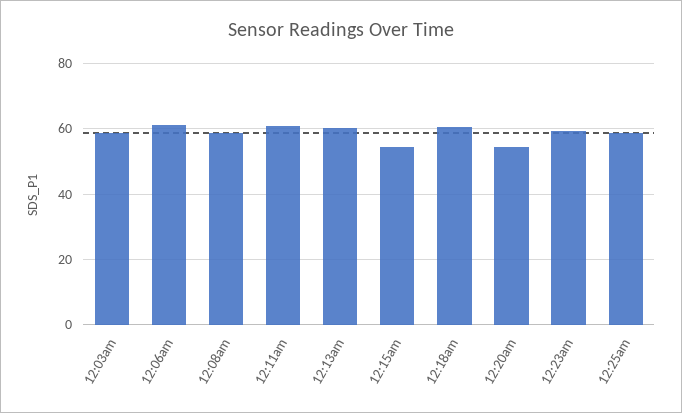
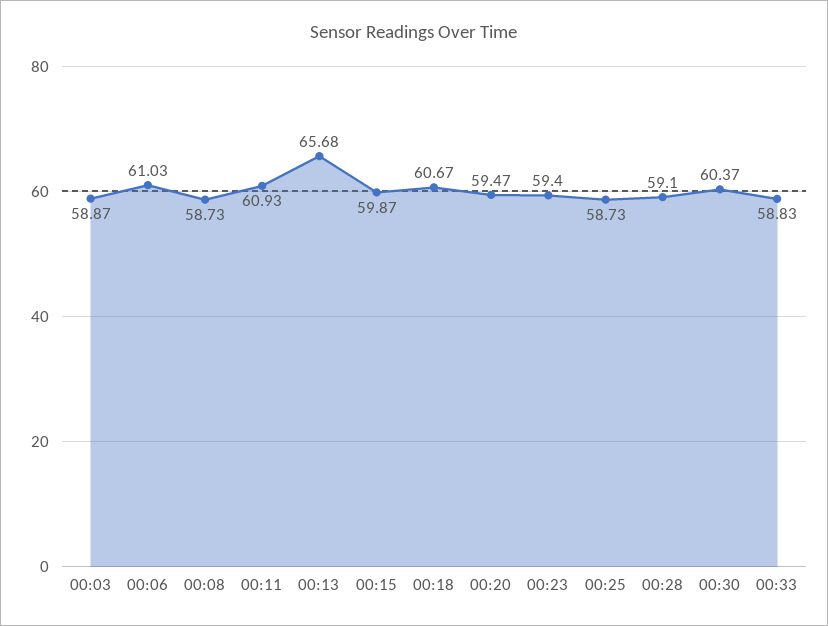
12:13am: 60 -> 65.68
12:15am: 54 -> 59.87
12:20am: 54 -> 59.47
00:28: none -> 59.1
00:30: none -> 60.37
00:33: none -> 58.83

